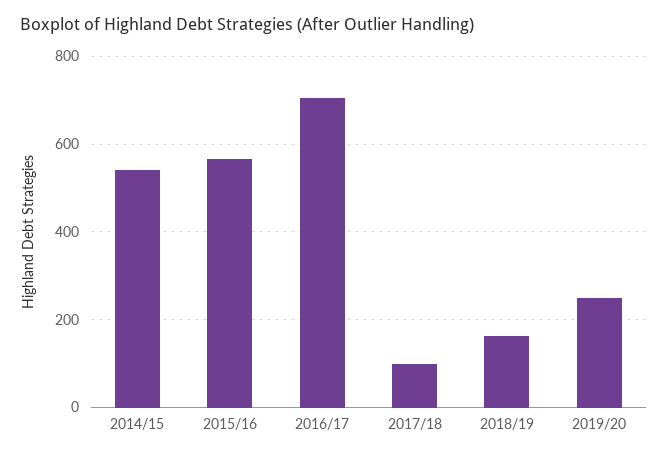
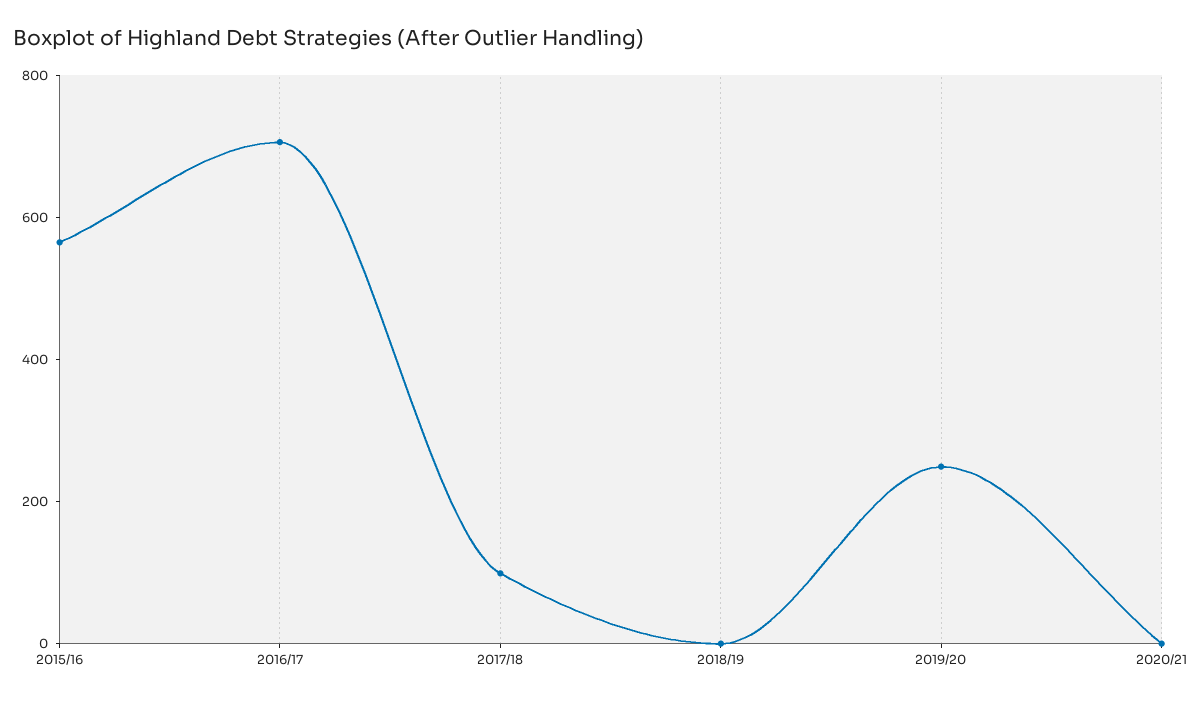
2014/15: 540 -> none
2018/19: 160 -> 0
2020/21: none -> 0

